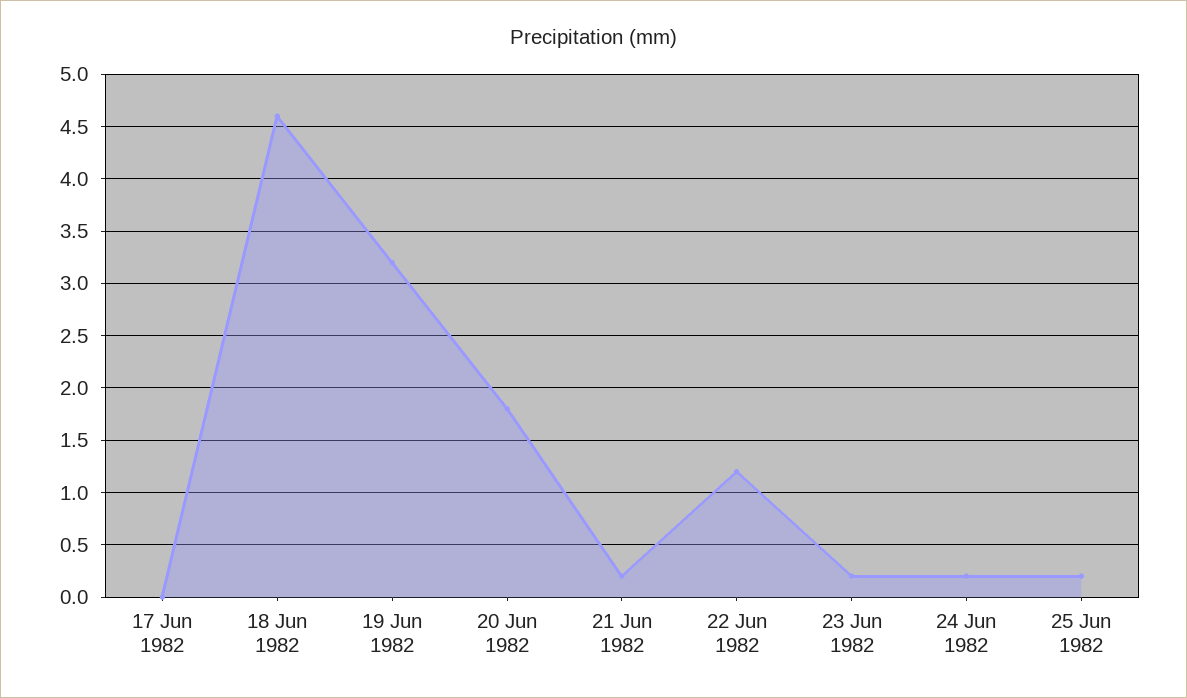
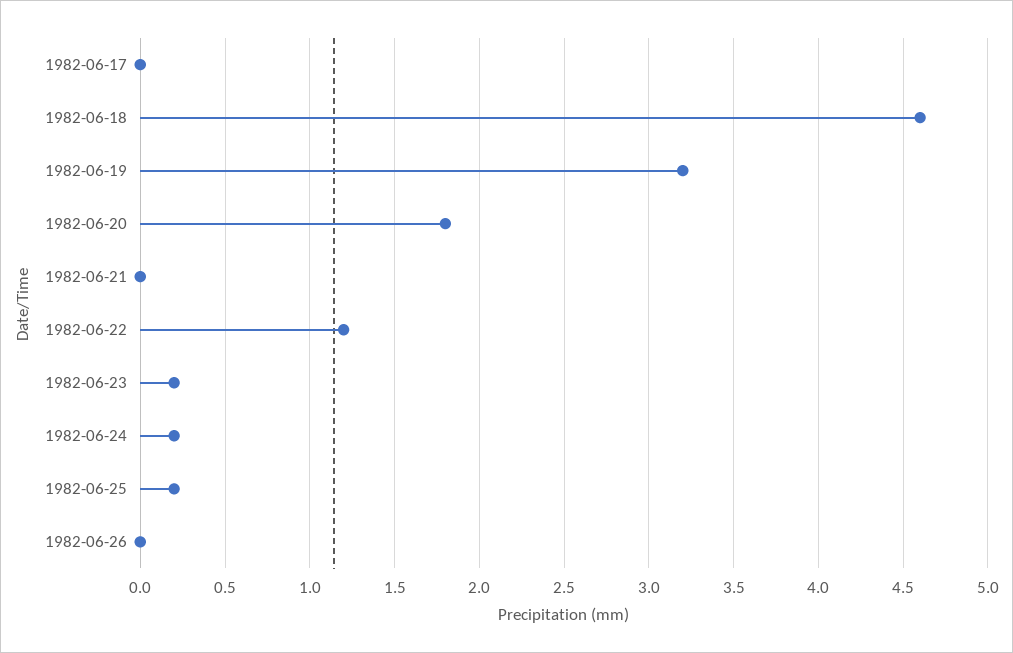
21 Jun 1982: 0.2 -> 0
1982-06-26: none -> 0

